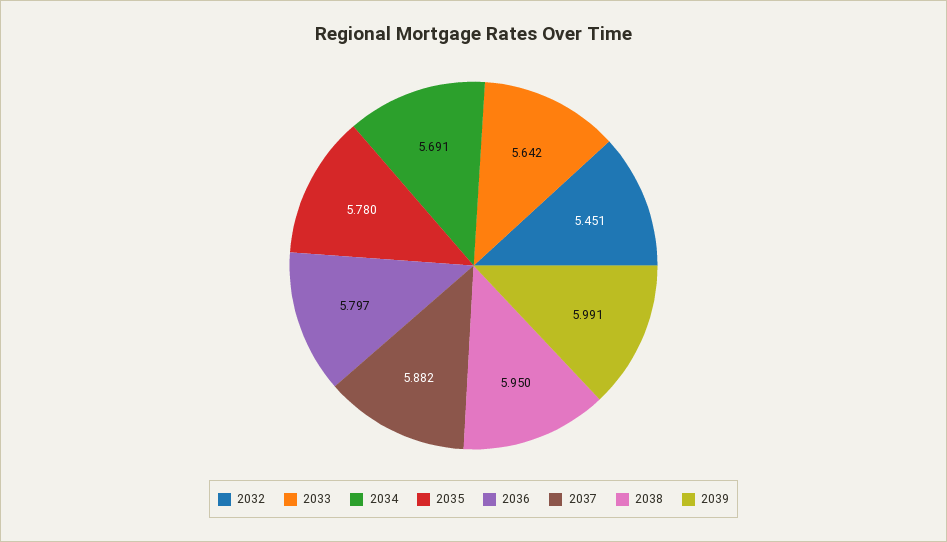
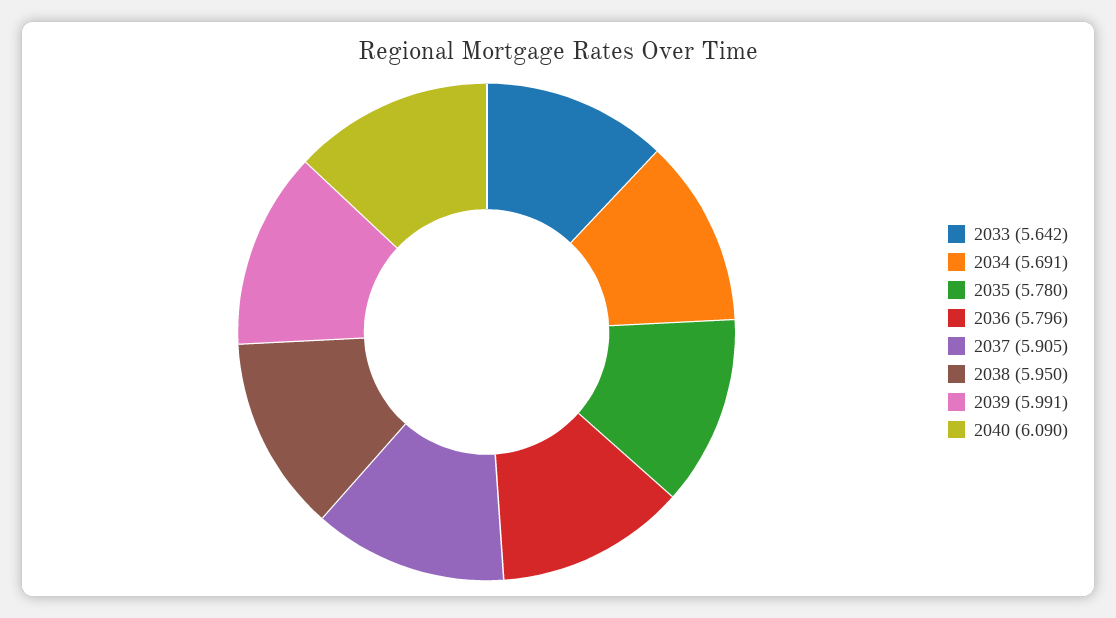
2032: 5.451 -> none
2036: 5.797 -> 5.796
2037: 5.882 -> 5.905
2040: none -> 6.09

